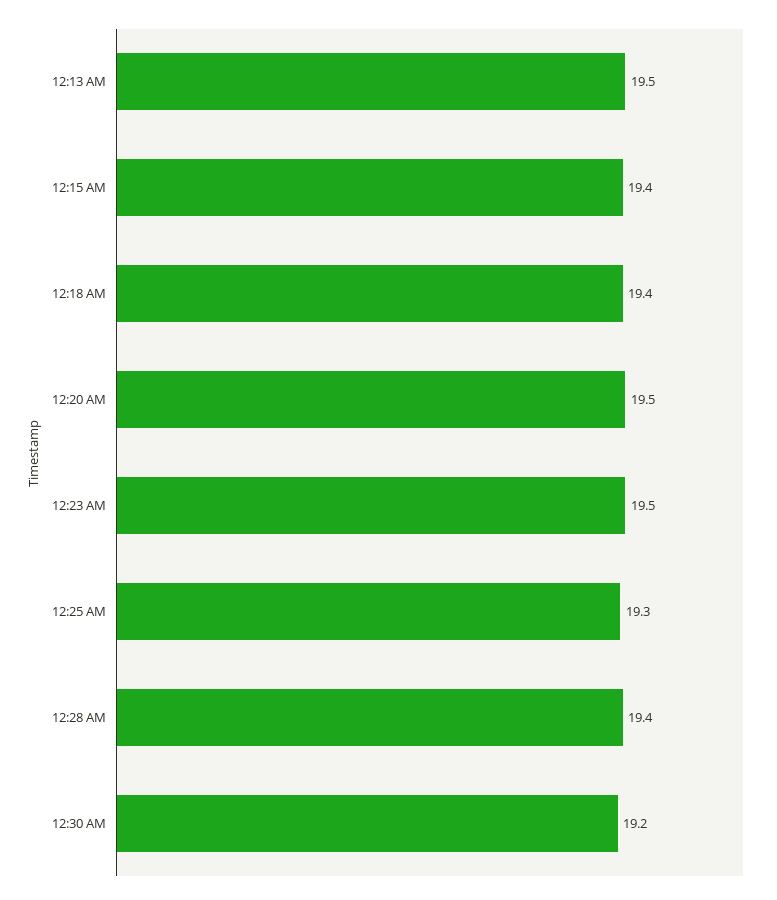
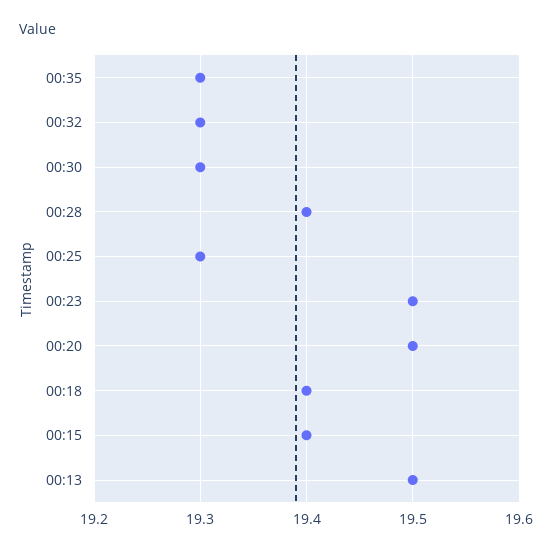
12:30 AM: 19.2 -> 19.3
00:35: none -> 19.3
00:32: none -> 19.3

